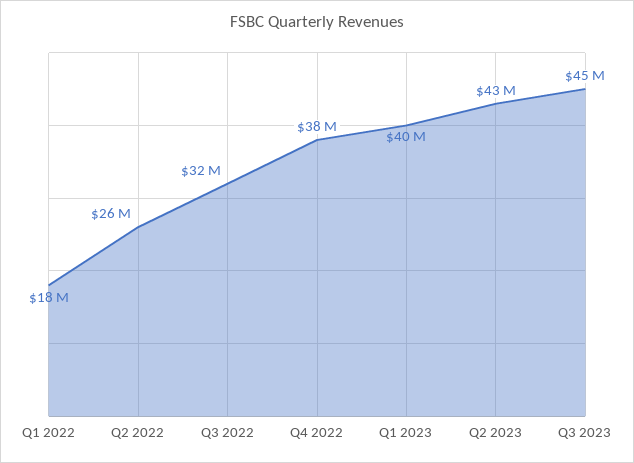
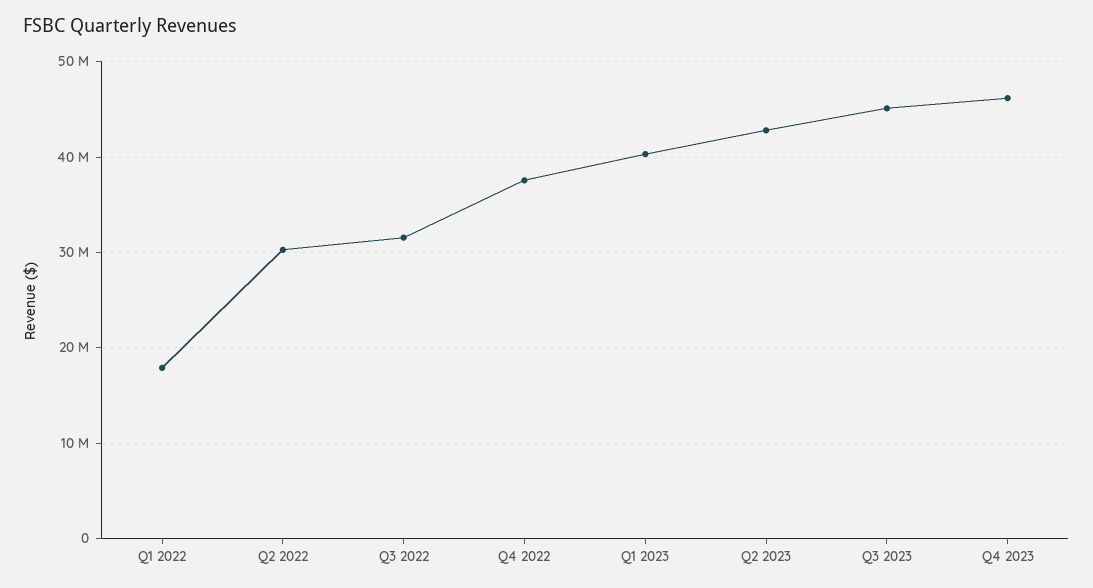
Q2 2022: 26000000 -> 30000000
Q4 2023: none -> 46000000

